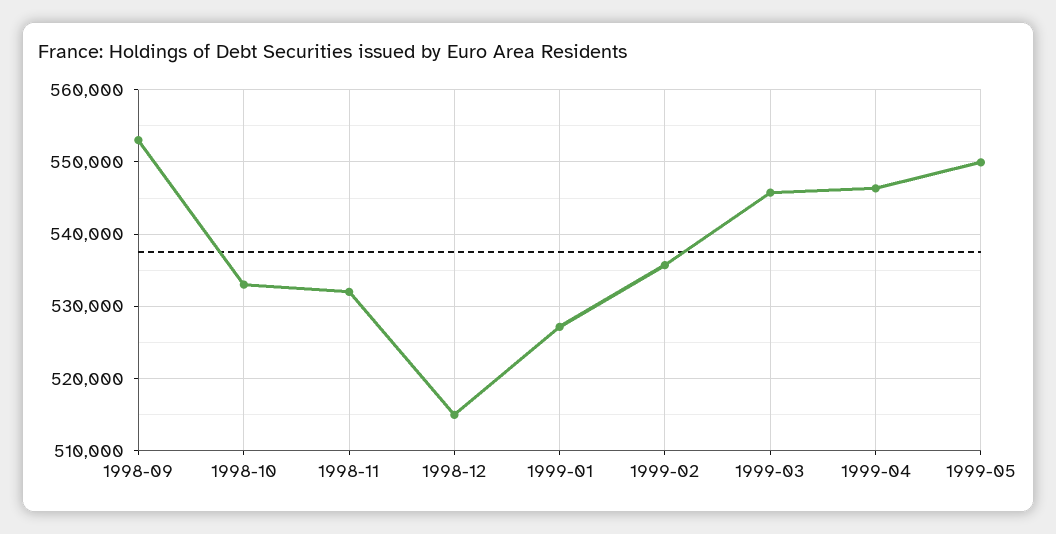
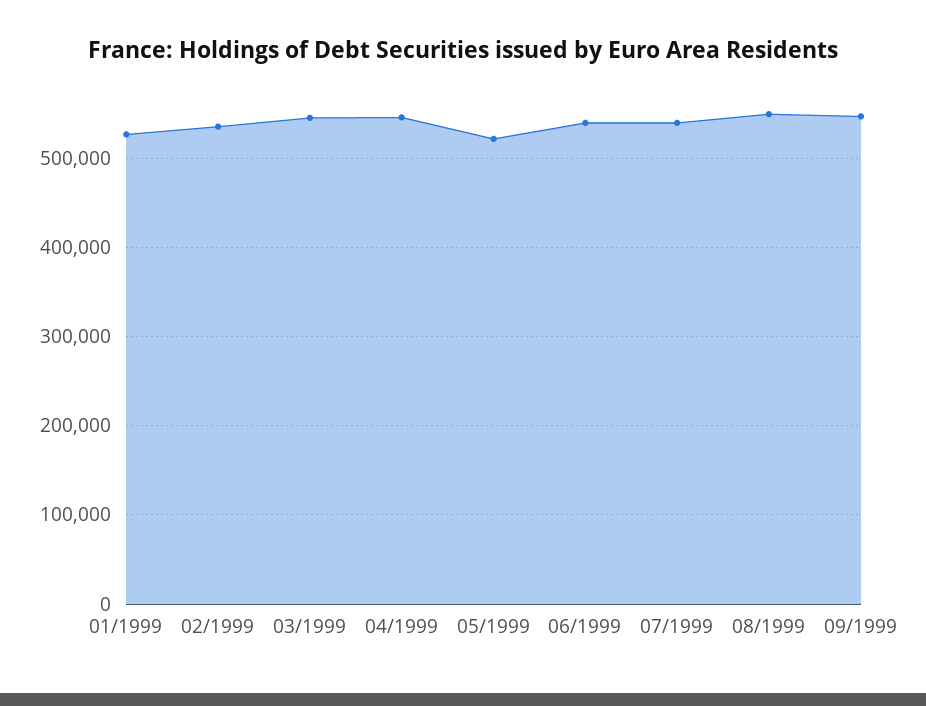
1998-09: 553000 -> none
1998-10: 533000 -> none
1998-11: 532000 -> none
1998-12: 515000 -> none
1999-05: 550000 -> 520000
06/1999: none -> 540000
07/1999: none -> 540000
08/1999: none -> 550000
09/1999: none -> 550000

